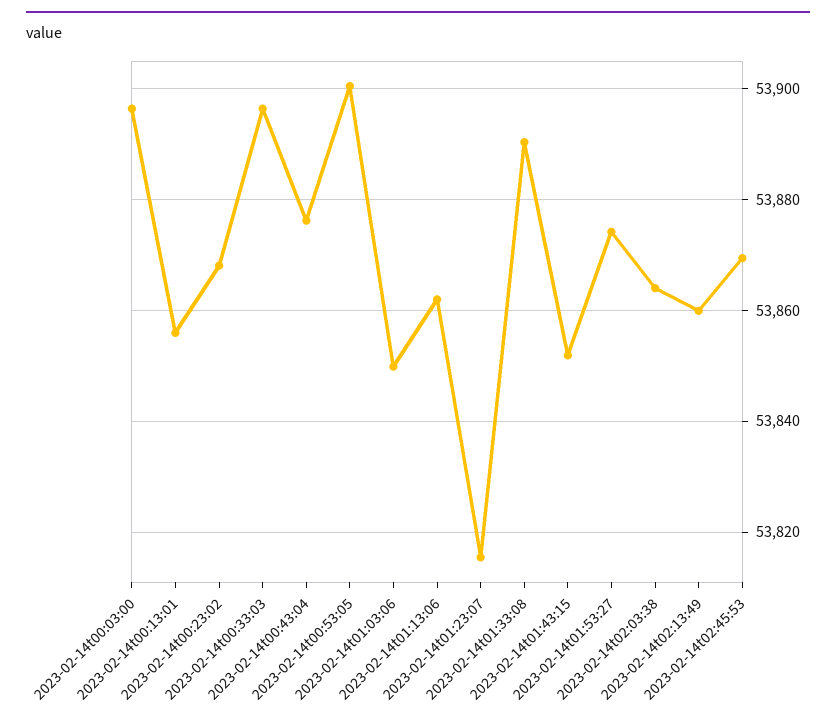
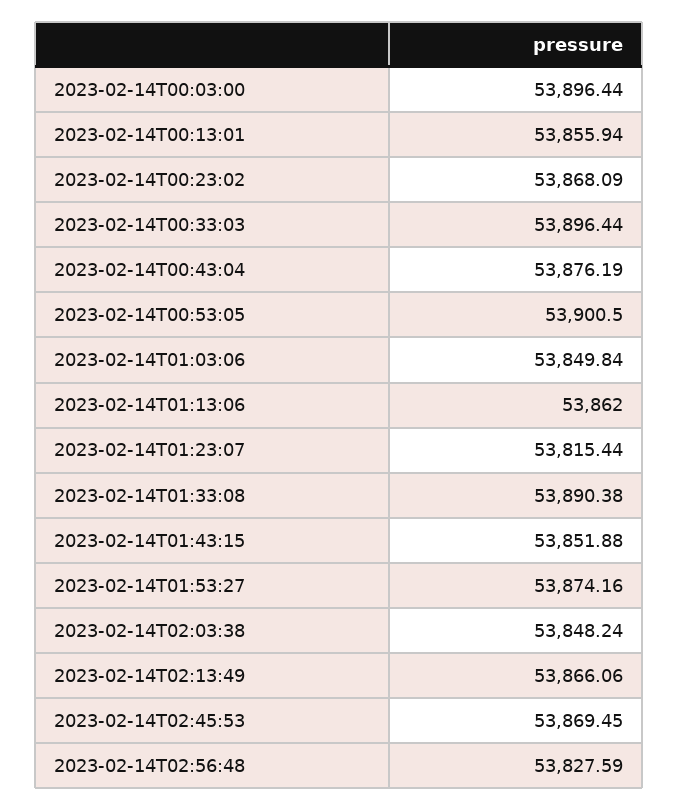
2023-02-14t02:03:38: 53864 -> 53848.24
2023-02-14t02:13:49: 53860 -> 53866.06
2023-02-14T02:56:48: none -> 53827.59

